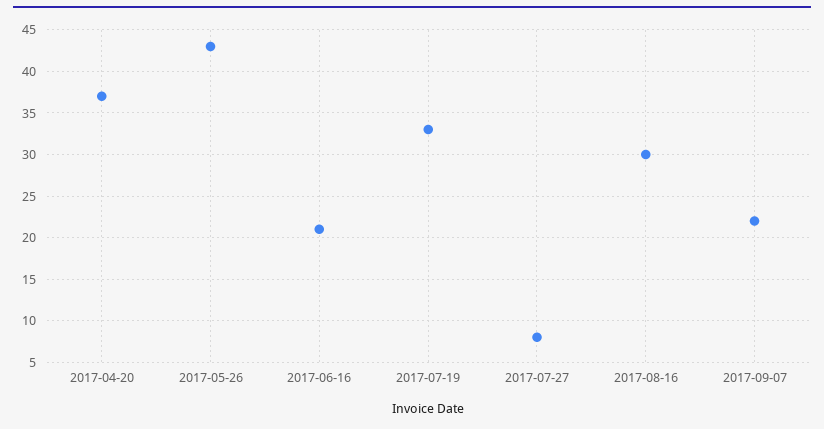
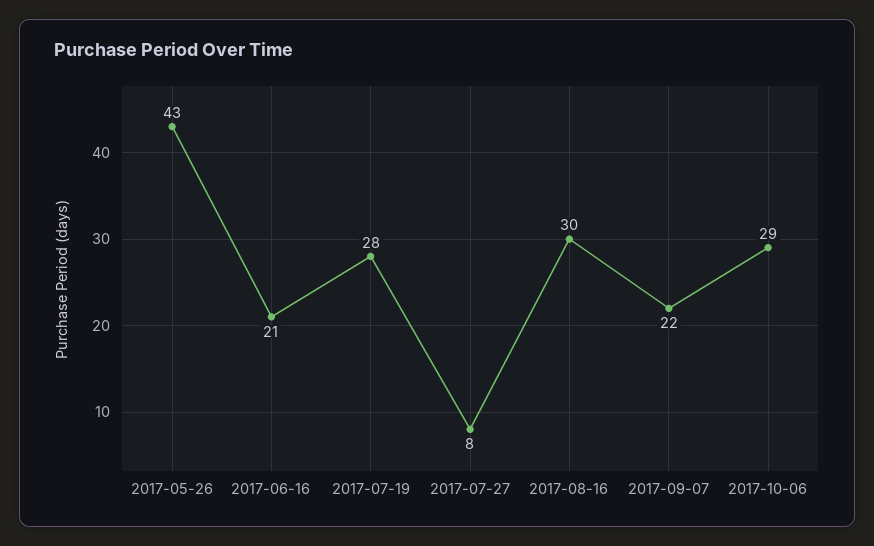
2017-04-20: 37 -> none
2017-07-19: 33 -> 28
2017-10-06: none -> 29

